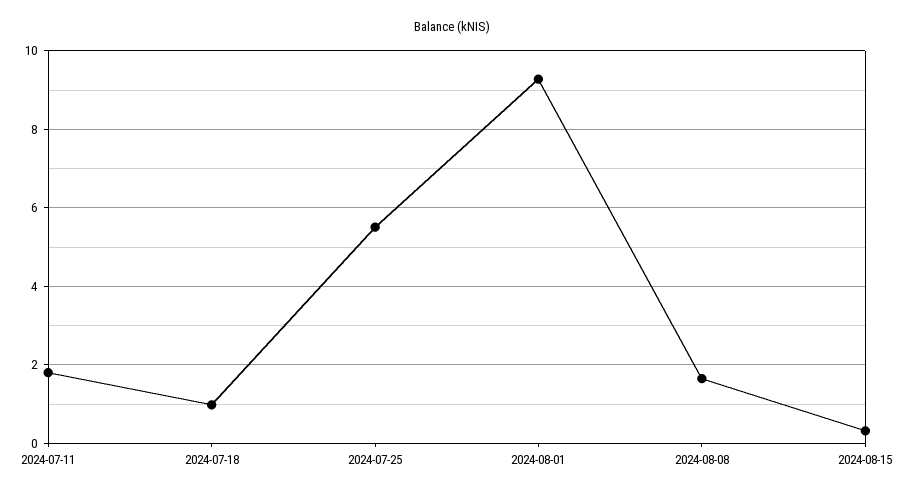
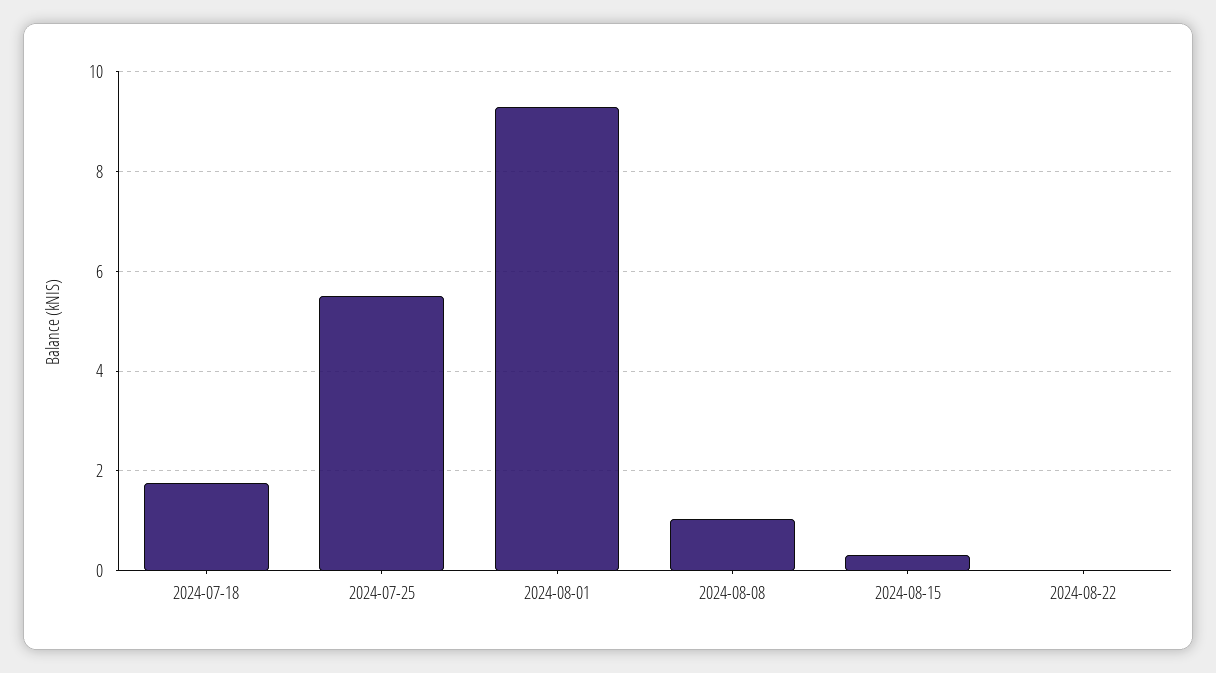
2024-07-11: 1.8 -> none
2024-07-18: 1 -> 1.8
2024-08-08: 1.6 -> 1
2024-08-22: none -> 0

